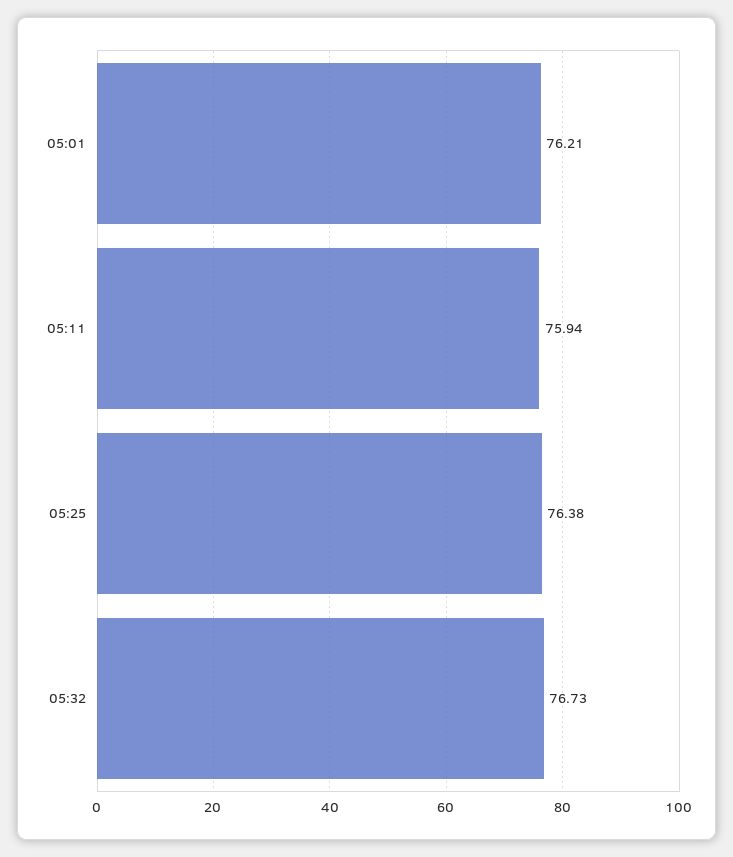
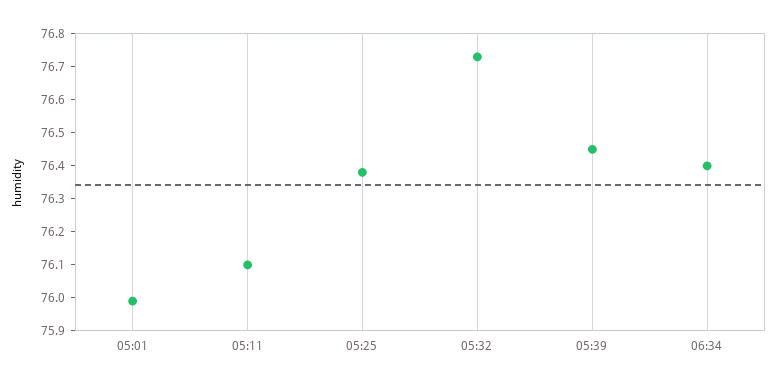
05:01: 76.21 -> 76
05:11: 75.94 -> 76.1
05:39: none -> 76.45
06:34: none -> 76.4

